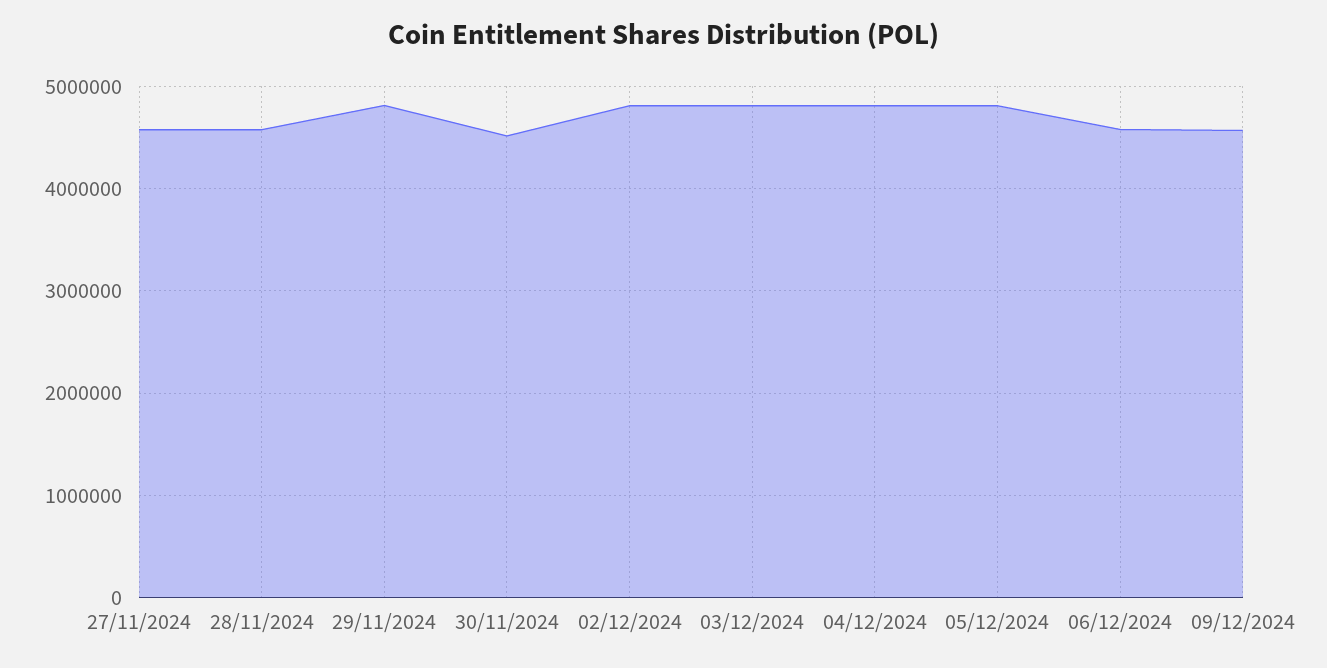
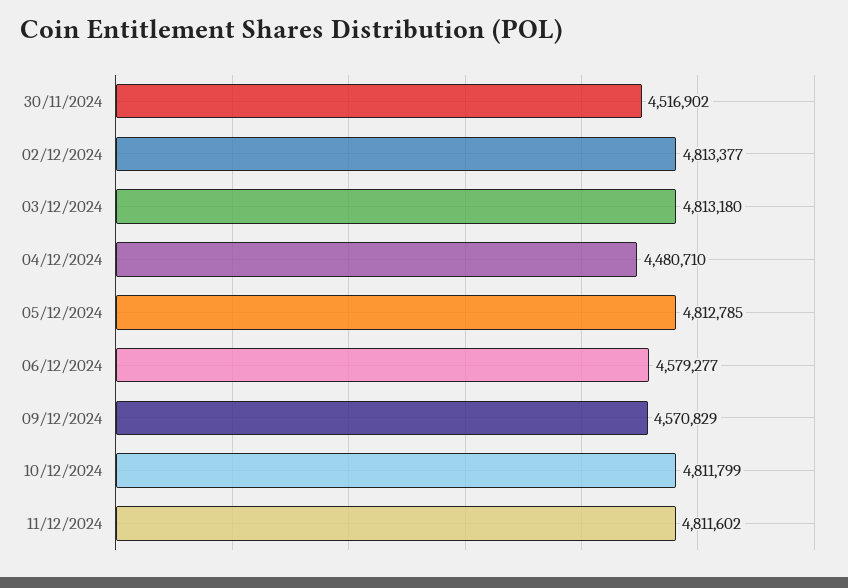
27/11/2024: 4600000 -> none
28/11/2024: 4600000 -> none
29/11/2024: 4800000 -> none
04/12/2024: 4800000 -> 4480710
10/12/2024: none -> 4811799
11/12/2024: none -> 4811602

